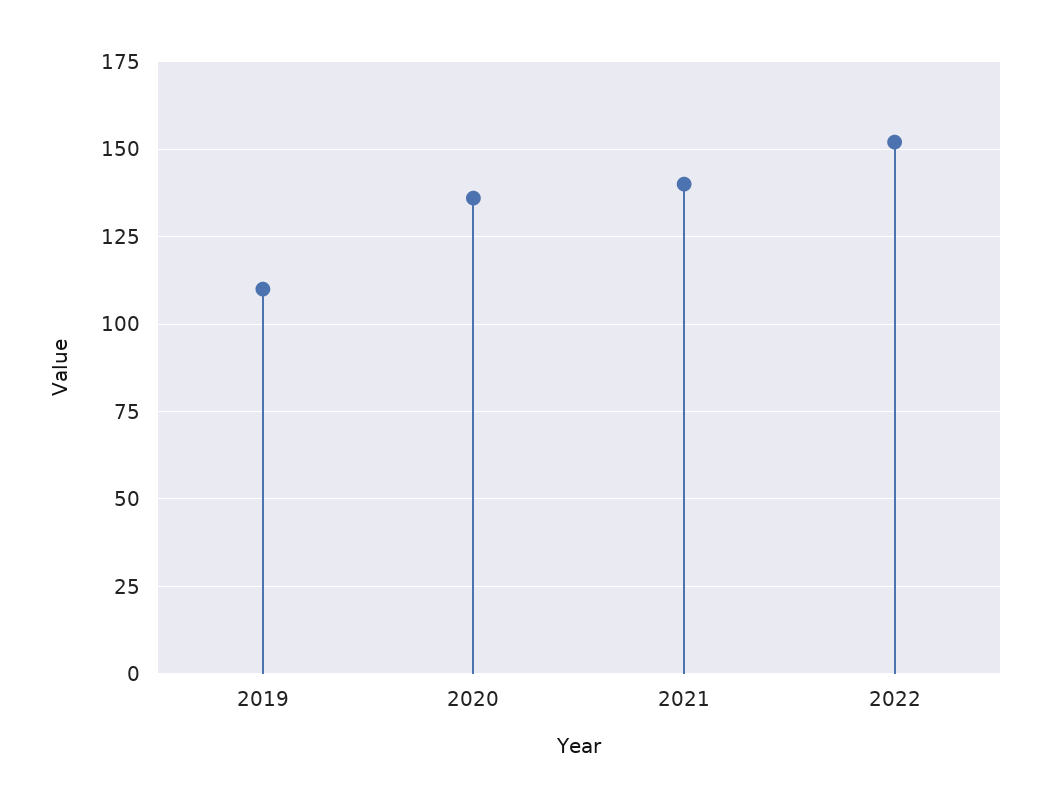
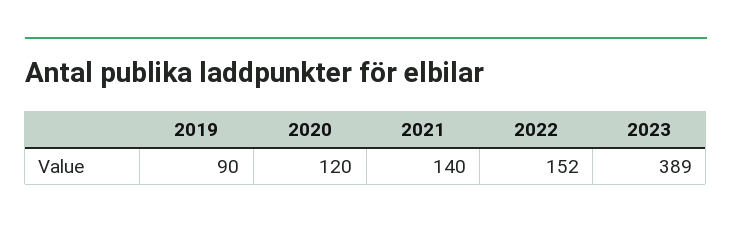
2019: 110 -> 90
2020: 135 -> 120
2023: none -> 389

